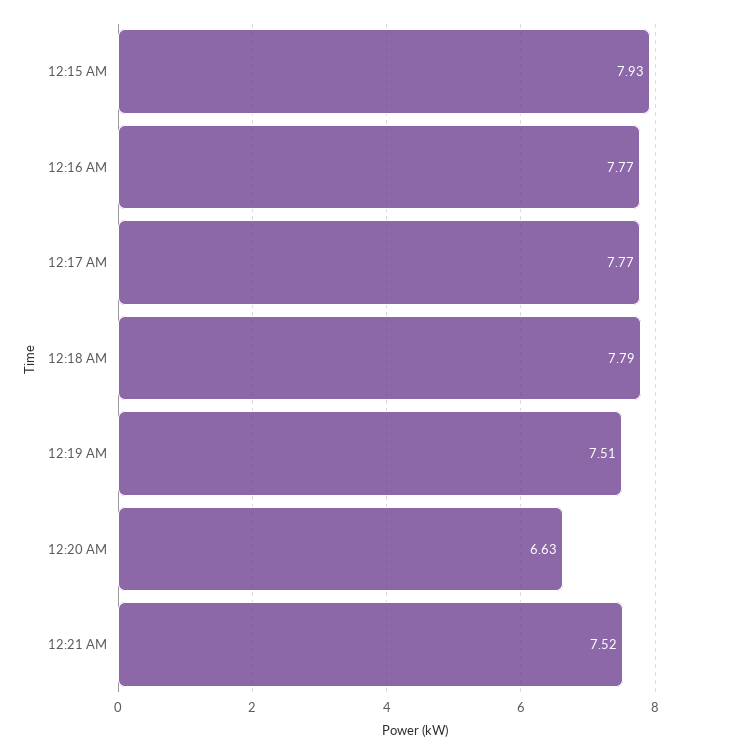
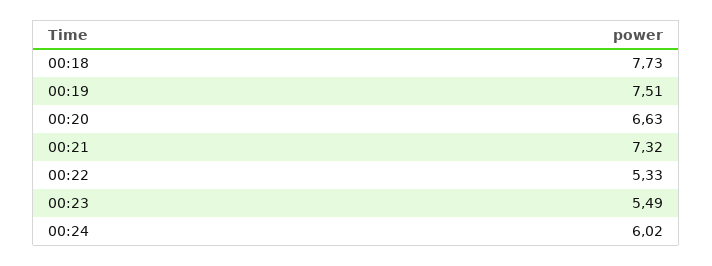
12:15 AM: 7.93 -> none
12:16 AM: 7.77 -> none
12:17 AM: 7.77 -> none
12:18 AM: 7.79 -> 7.73
12:21 AM: 7.52 -> 7.32
00:22: none -> 5.33
00:23: none -> 5.49
00:24: none -> 6.02

